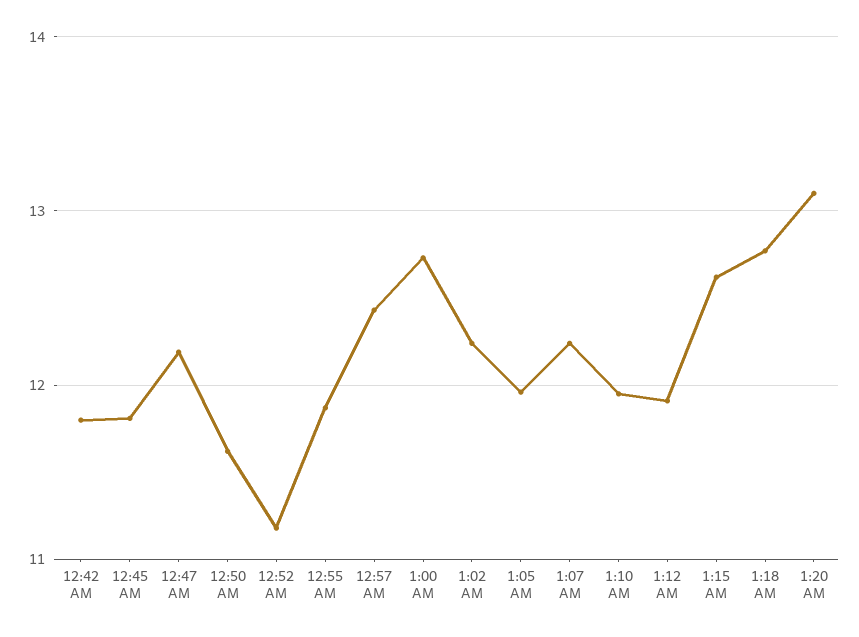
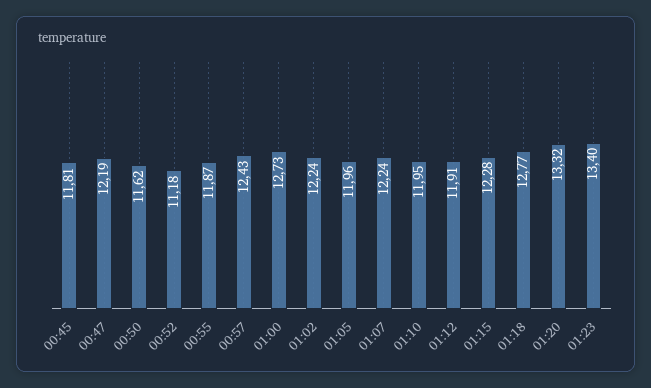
12:42 AM: 11.8 -> none
1:15 AM: 12.6 -> 12.28
1:20 AM: 13.1 -> 13.32
01:23: none -> 13.4

